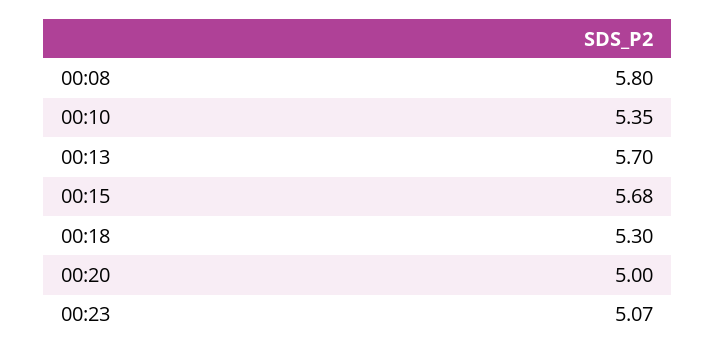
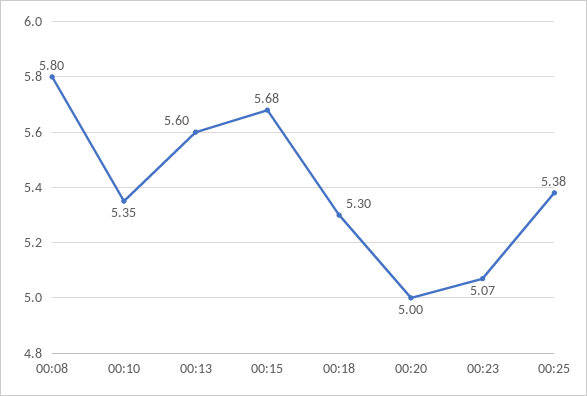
00:13: 5.7 -> 5.6
00:25: none -> 5.38

